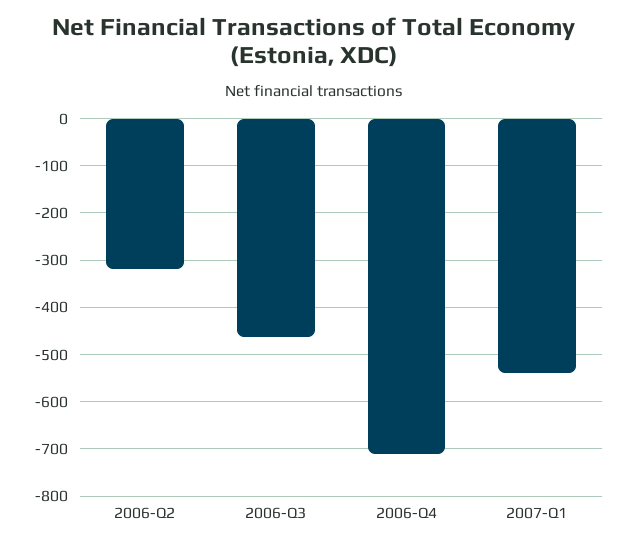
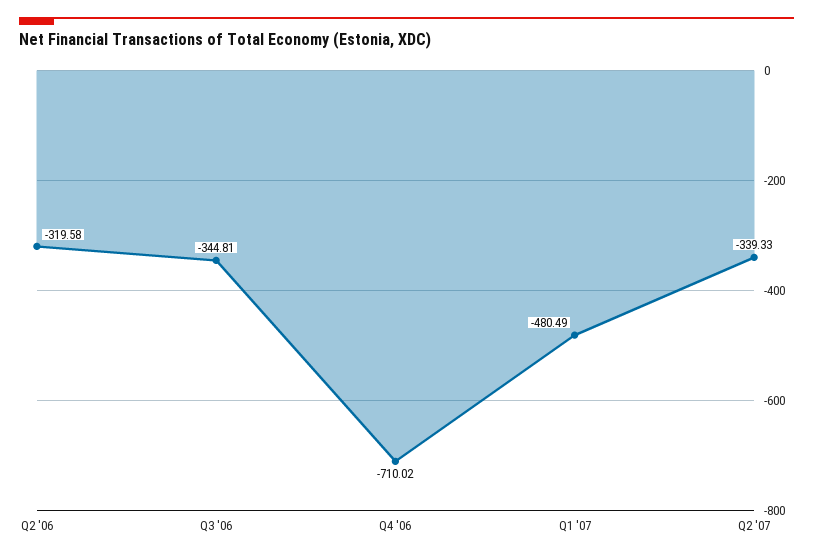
2006-Q3: -460 -> -344.81
2007-Q1: -540 -> -480.49
Q2 '07: none -> -339.33

